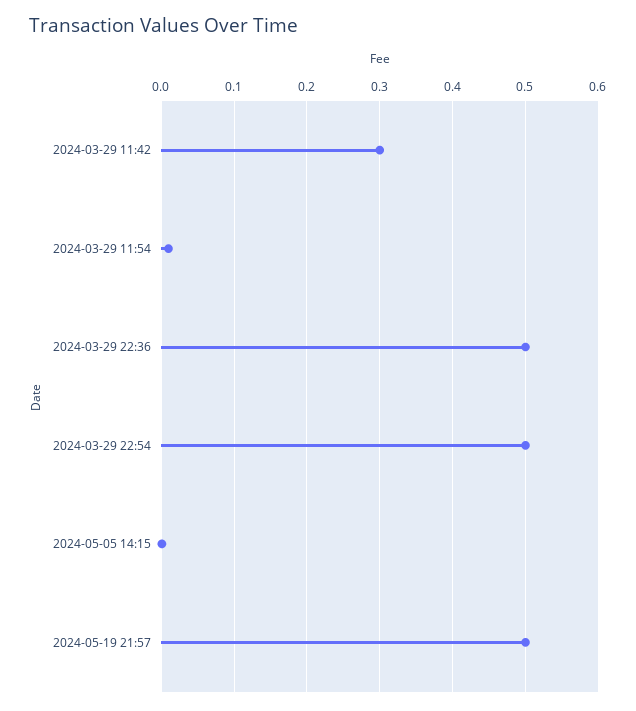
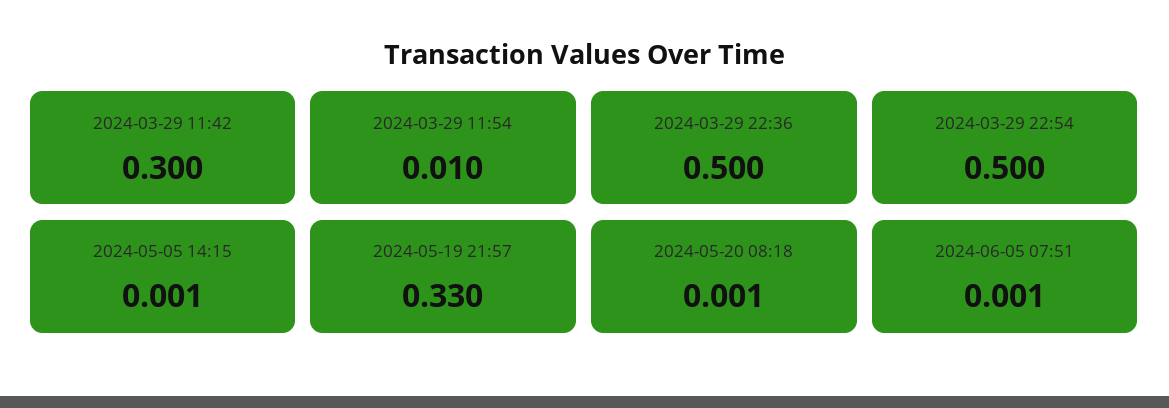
2024-05-19 21:57: 0.5 -> 0.33
2024-05-20 08:18: none -> 0.001
2024-06-05 07:51: none -> 0.001

